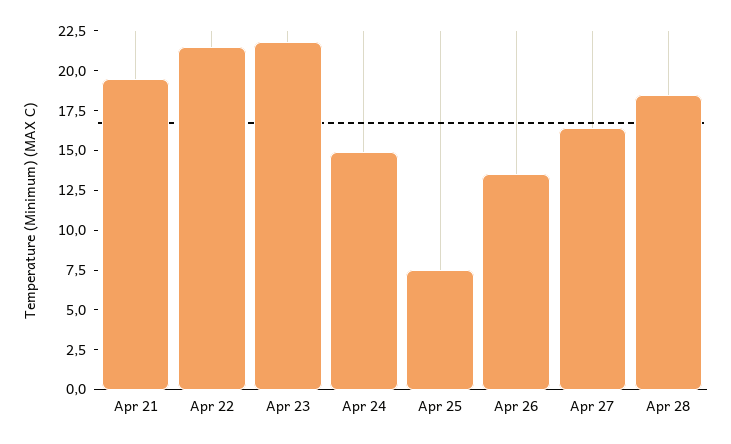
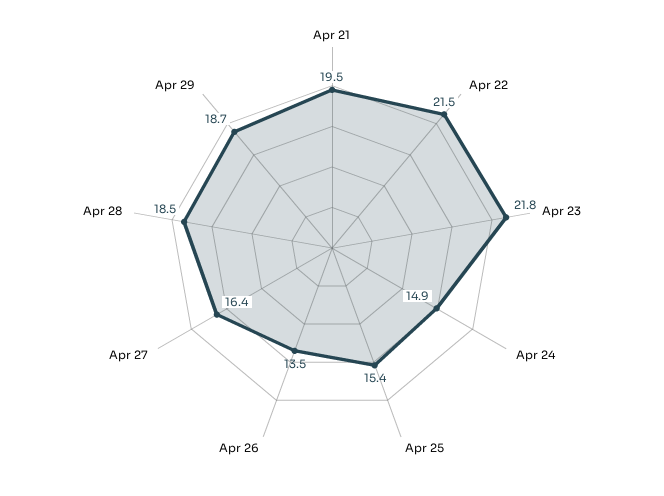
Apr 25: 7.5 -> 15.4
Apr 29: none -> 18.7

